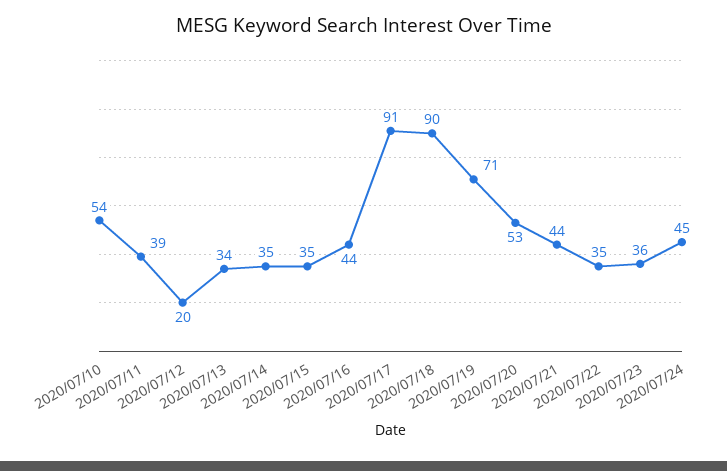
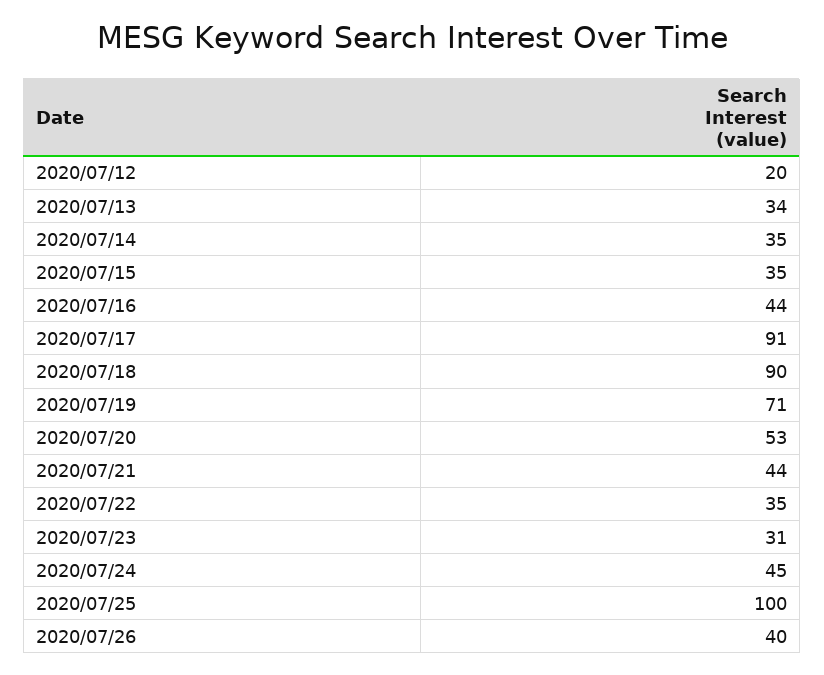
2020/07/10: 54 -> none
2020/07/11: 39 -> none
2020/07/23: 36 -> 31
2020/07/25: none -> 100
2020/07/26: none -> 40

